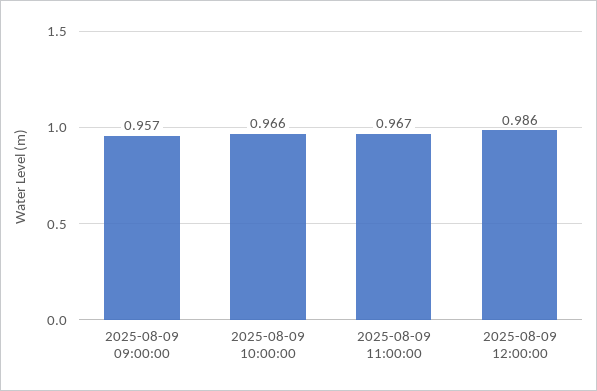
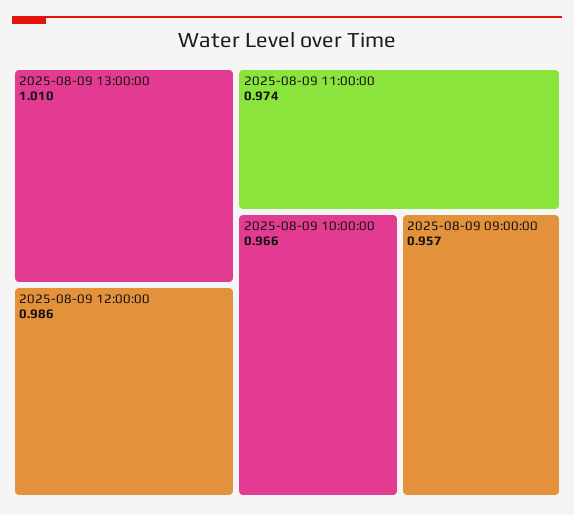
2025-08-09 11:00:00: 0.967 -> 0.974
2025-08-09 13:00:00: none -> 1.01

